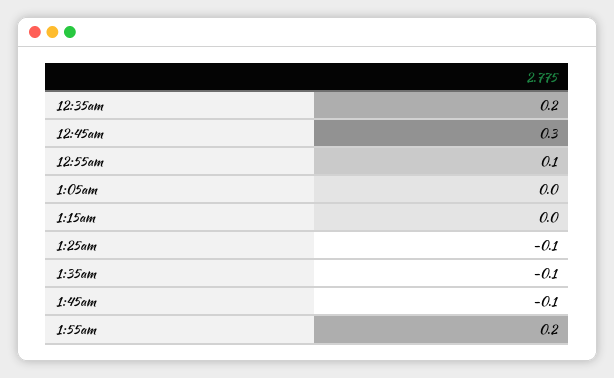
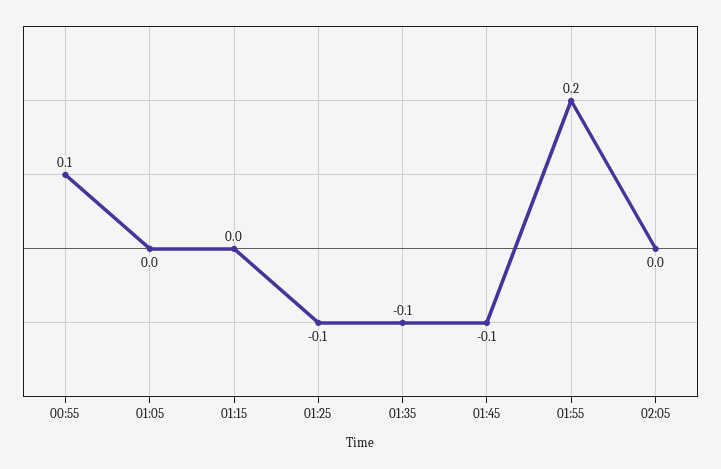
12:35am: 0.2 -> none
12:45am: 0.3 -> none
02:05: none -> 0

